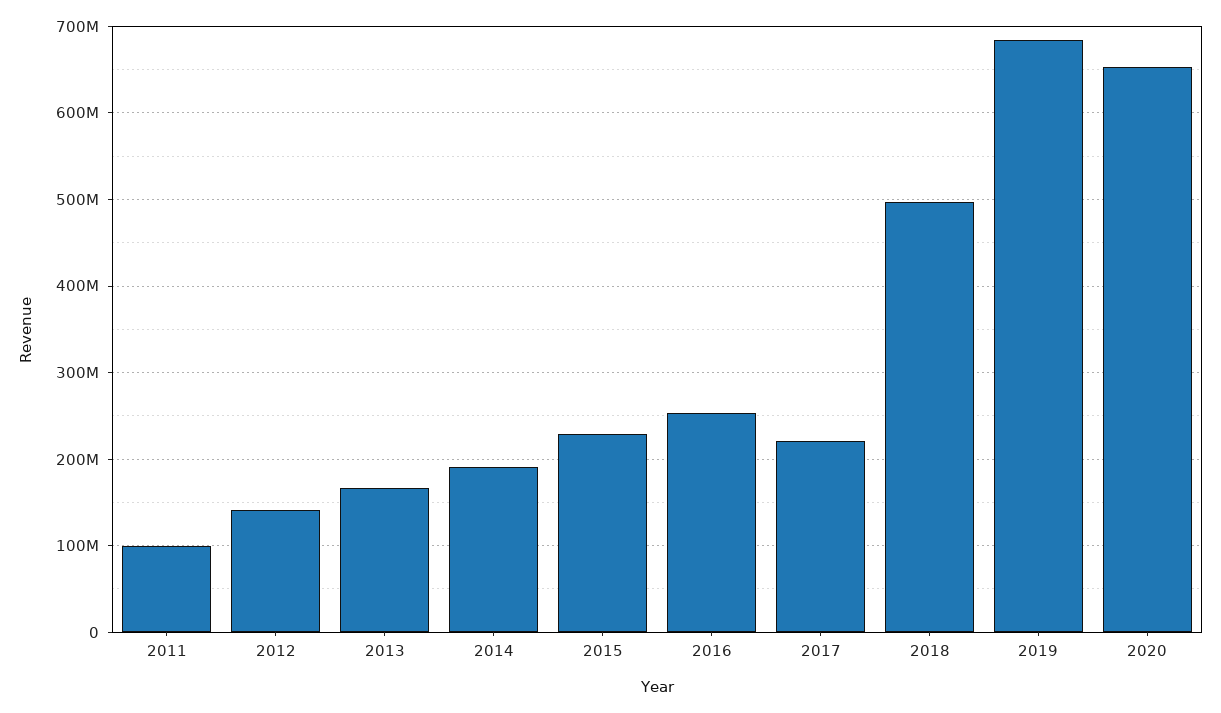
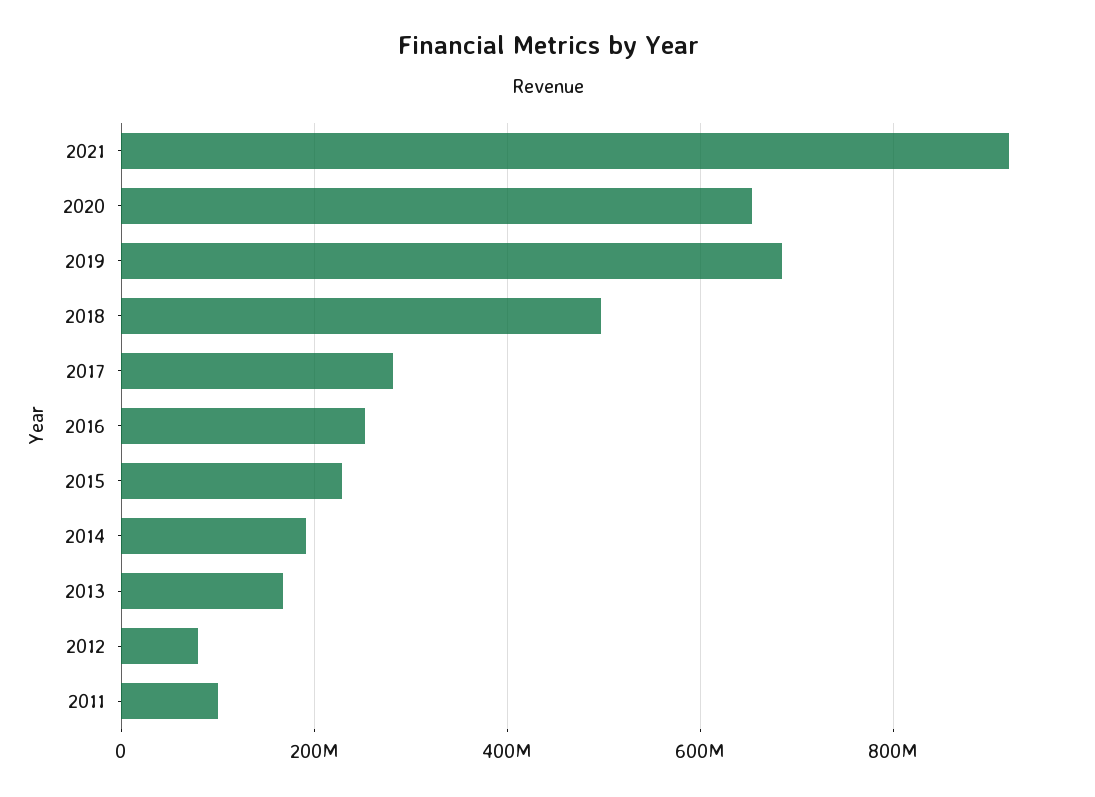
2012: 140000000 -> 80000000
2017: 220000000 -> 280000000
2021: none -> 920000000

